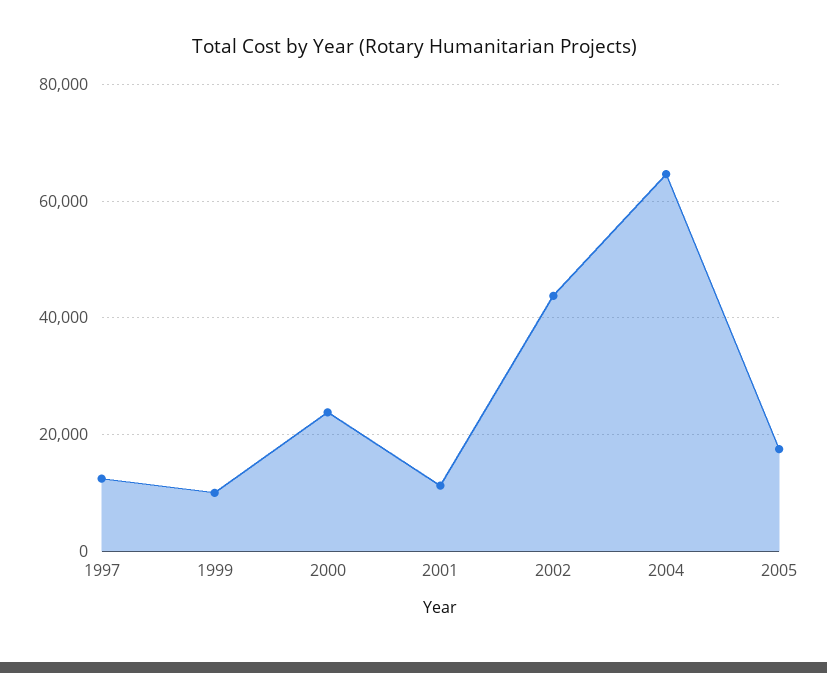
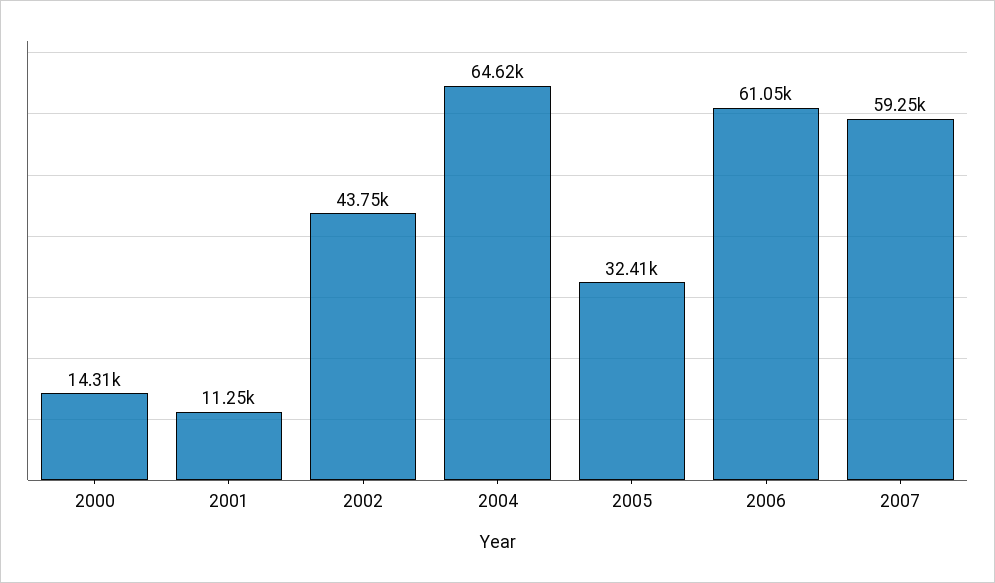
1997: 12000 -> none
1999: 10000 -> none
2000: 24000 -> 14310
2005: 18000 -> 32410
2006: none -> 61050
2007: none -> 59250

